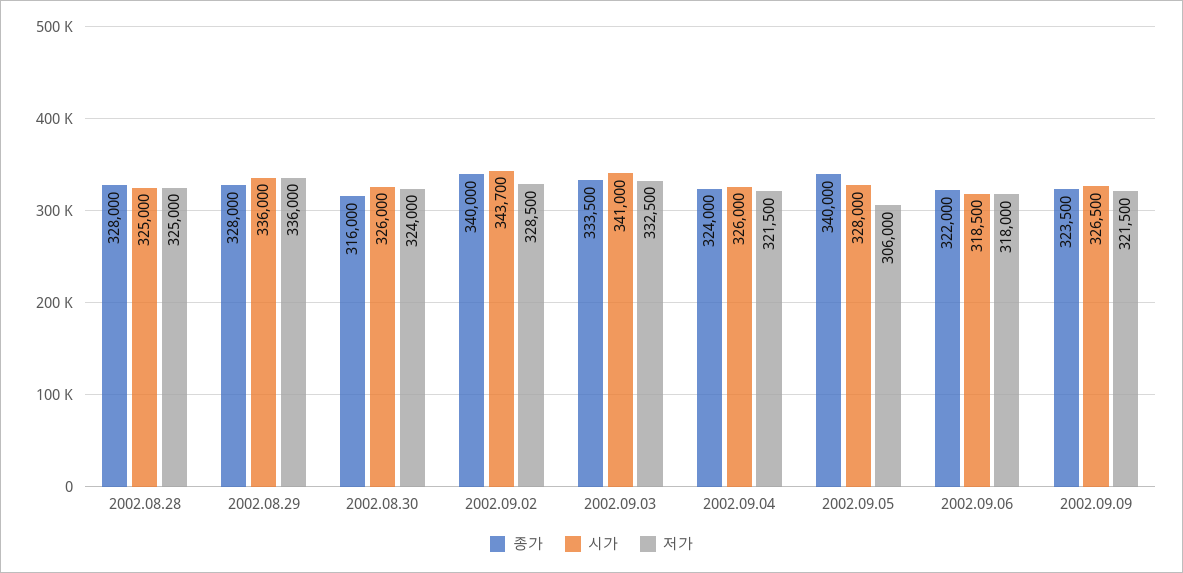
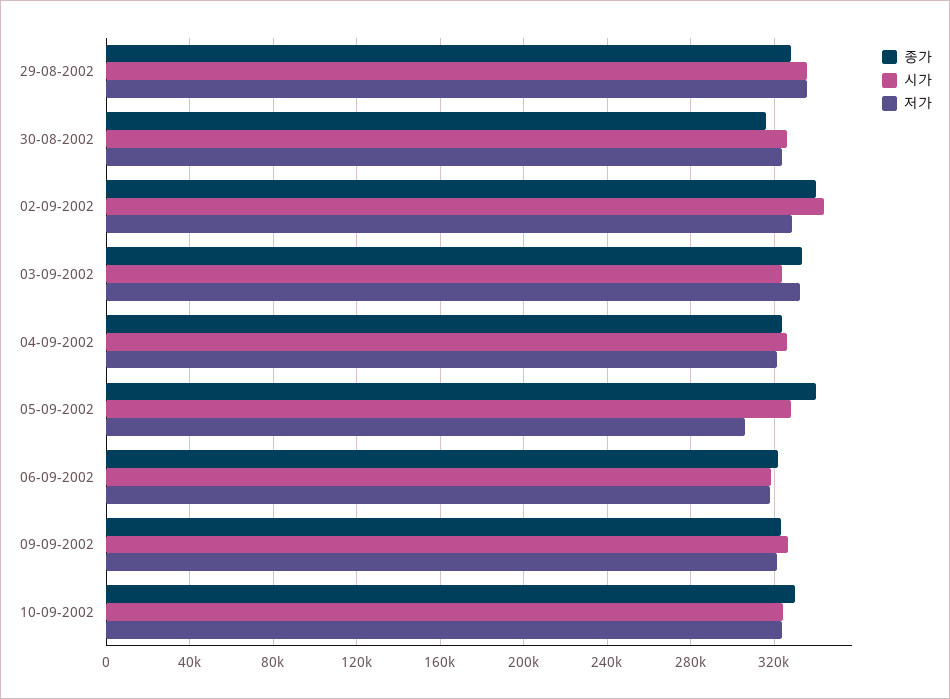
종가, 2002.08.28: 328000 -> none
시가, 2002.08.28: 325000 -> none
저가, 2002.08.28: 325000 -> none
시가, 2002.09.03: 341000 -> 325000
종가, 10-09-2002: none -> 330000
시가, 10-09-2002: none -> 325000
저가, 10-09-2002: none -> 325000

